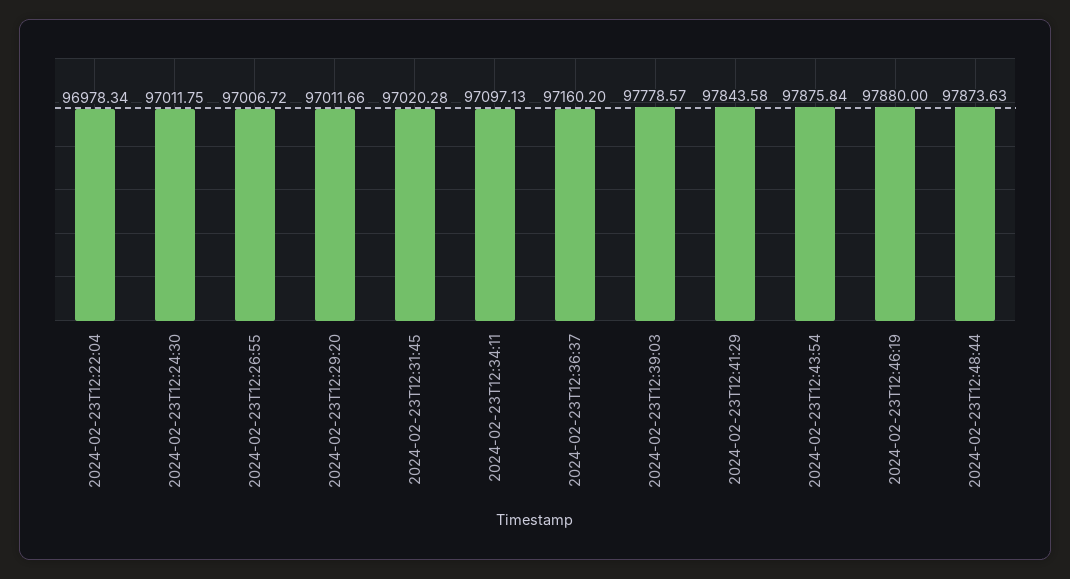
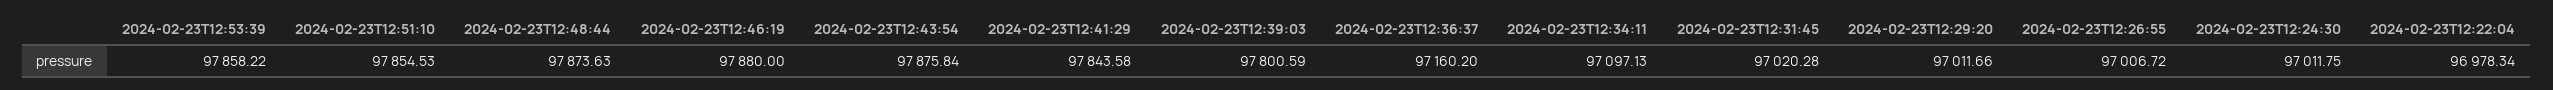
2024-02-23T12:39:03: 97778.57 -> 97800.59
2024-02-23T12:53:39: none -> 97858.22
2024-02-23T12:51:10: none -> 97854.53

